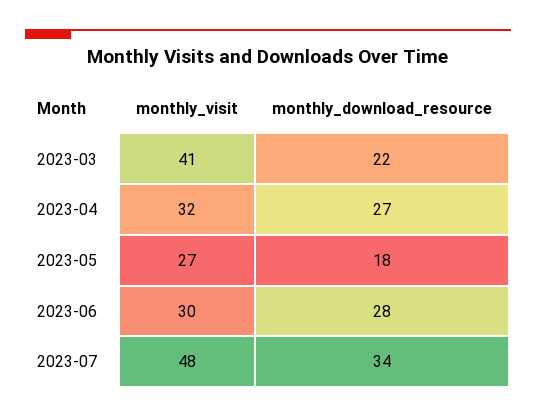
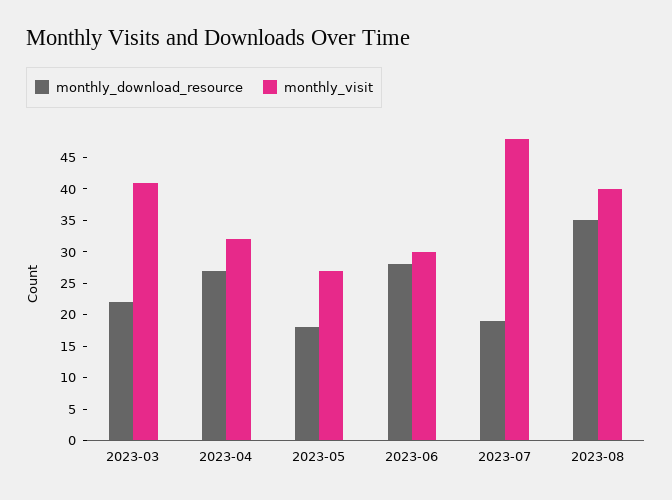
monthly_download_resource, 2023-07: 34 -> 20
monthly_download_resource, 2023-08: none -> 35
monthly_visit, 2023-08: none -> 40

